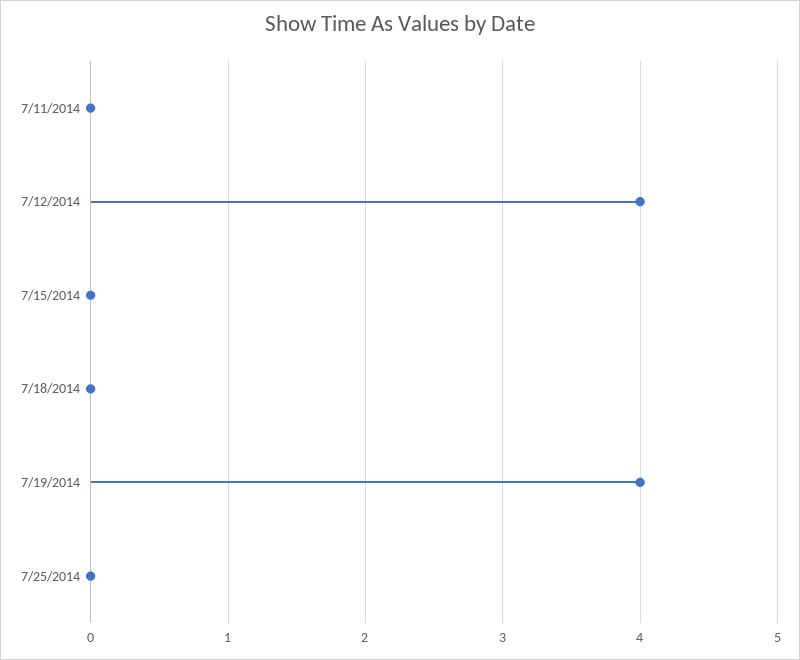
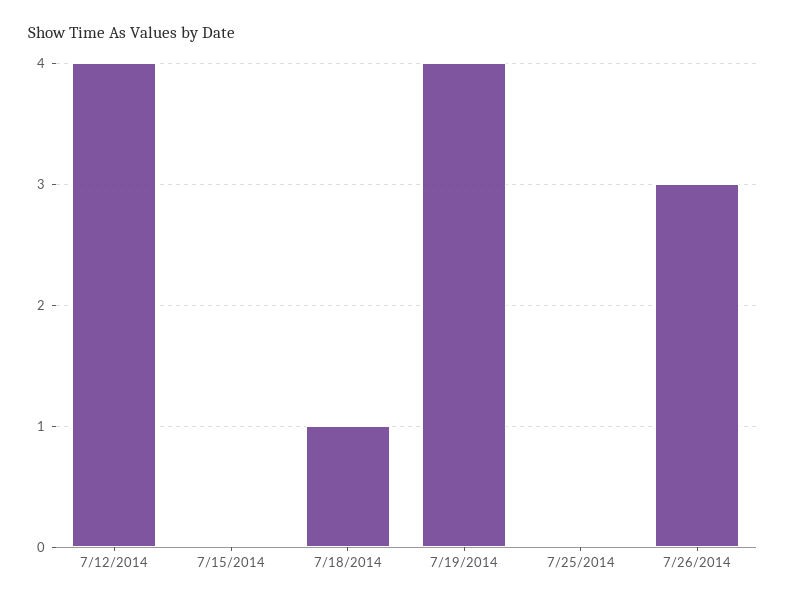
7/11/2014: 0 -> none
7/18/2014: 0 -> 1
7/26/2014: none -> 3

